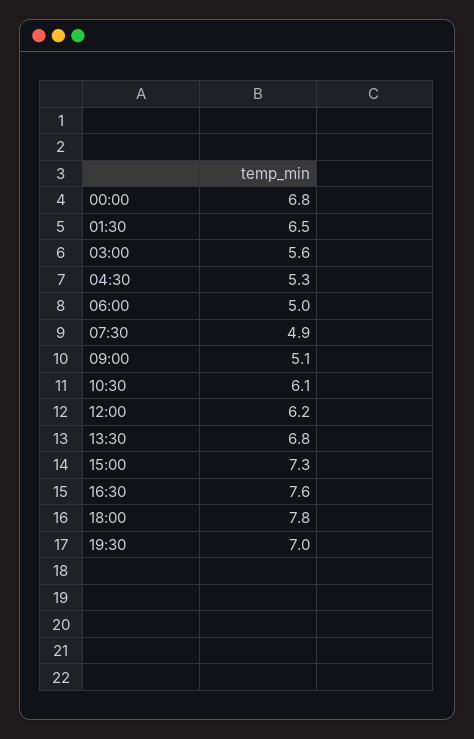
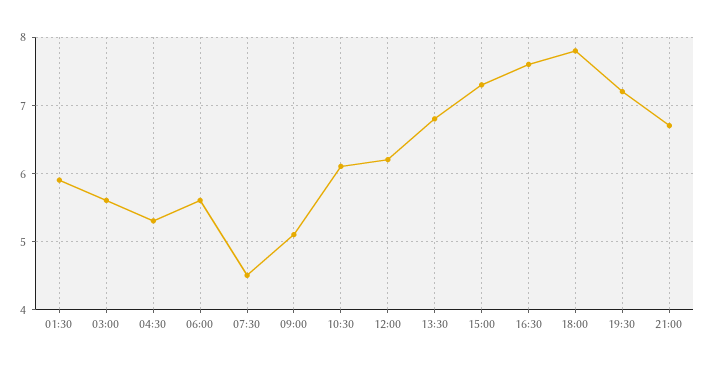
00:00: 6.8 -> none
01:30: 6.5 -> 5.9
06:00: 5 -> 5.6
07:30: 4.9 -> 4.5
19:30: 7 -> 7.2
21:00: none -> 6.7

